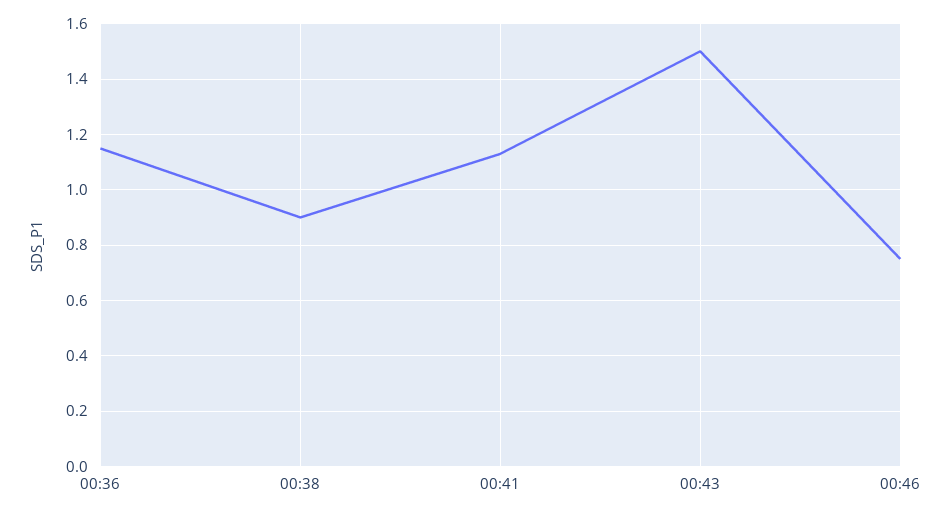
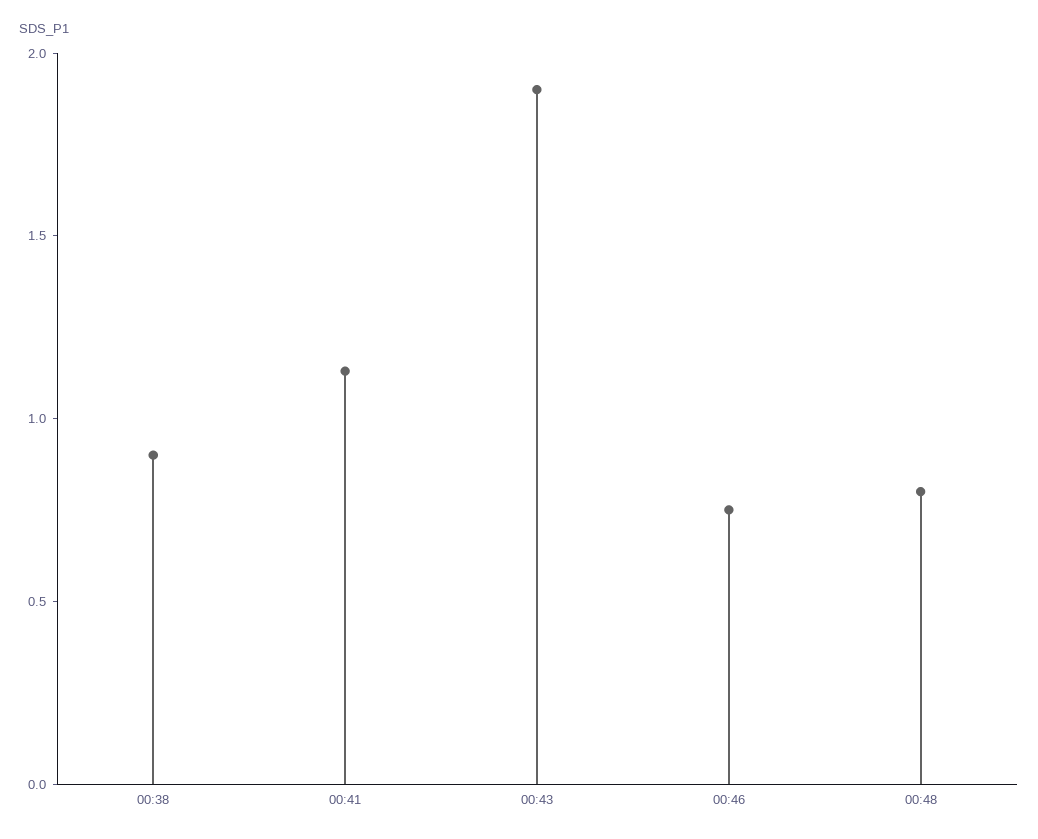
00:36: 1.15 -> none
00:43: 1.5 -> 1.9
00:48: none -> 0.8

